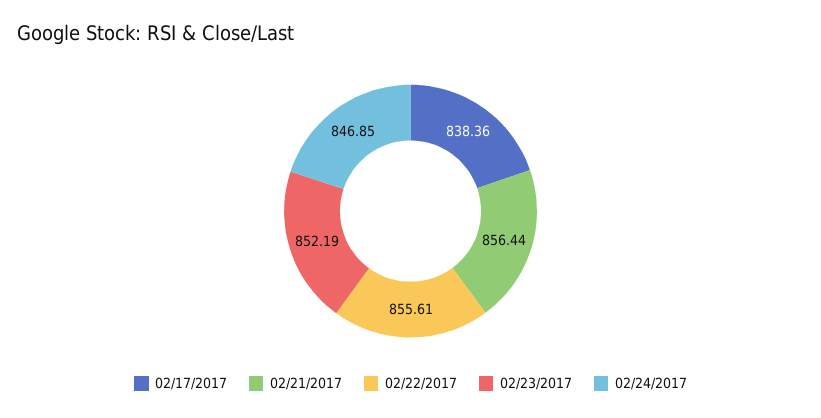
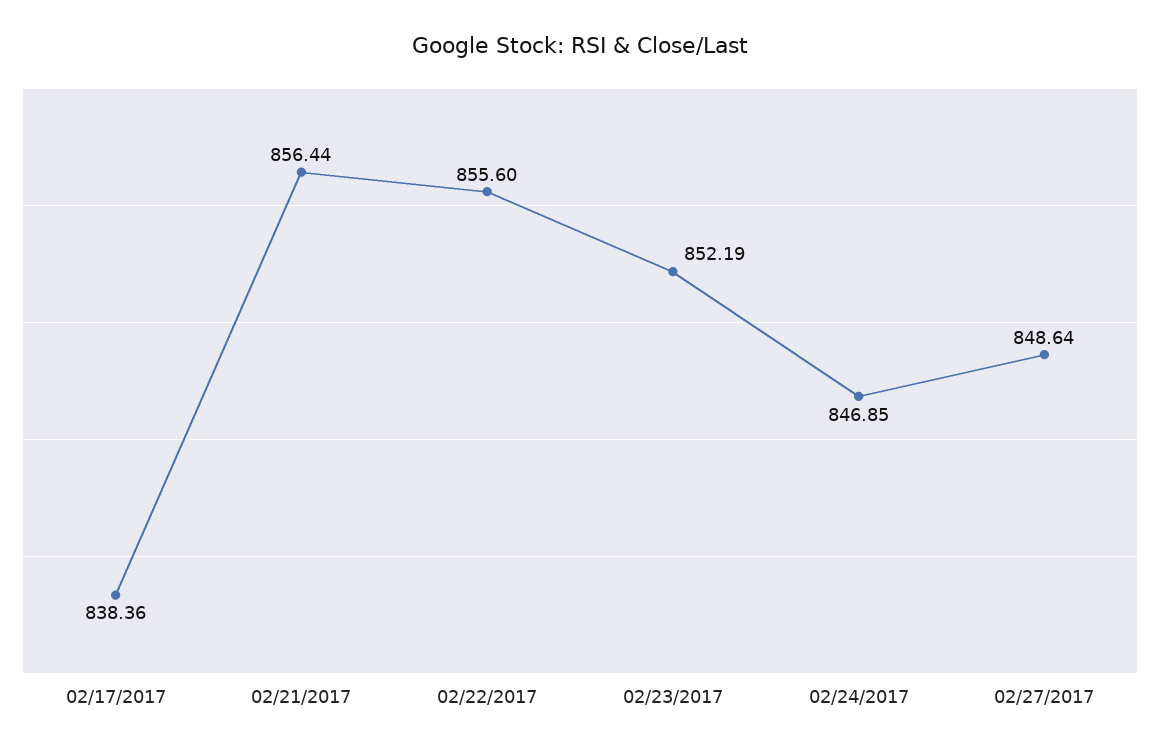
02/22/2017: 855.61 -> 855.6
02/27/2017: none -> 848.64

